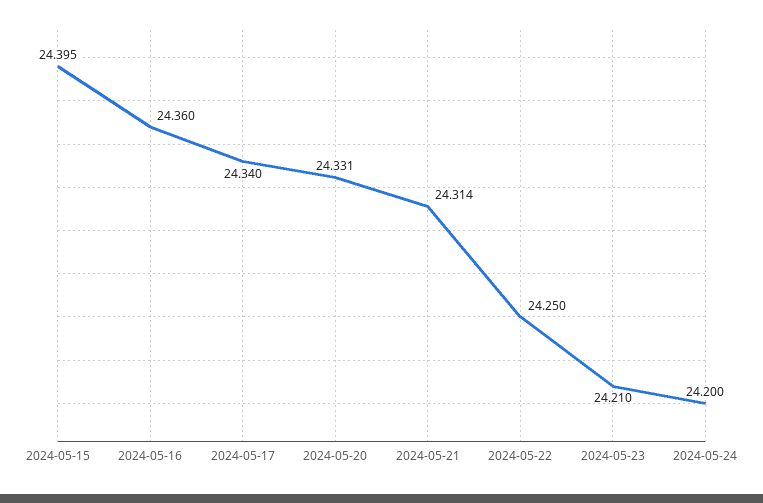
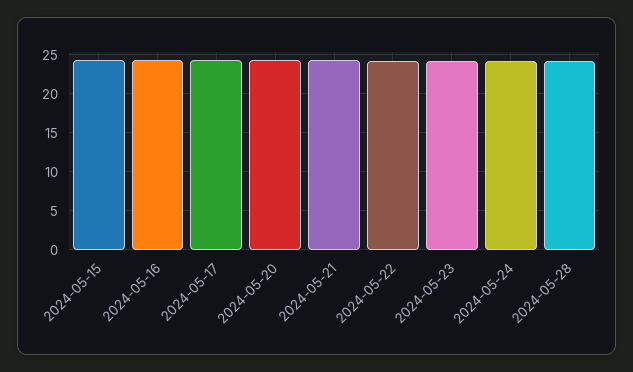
2024-05-28: none -> 24

